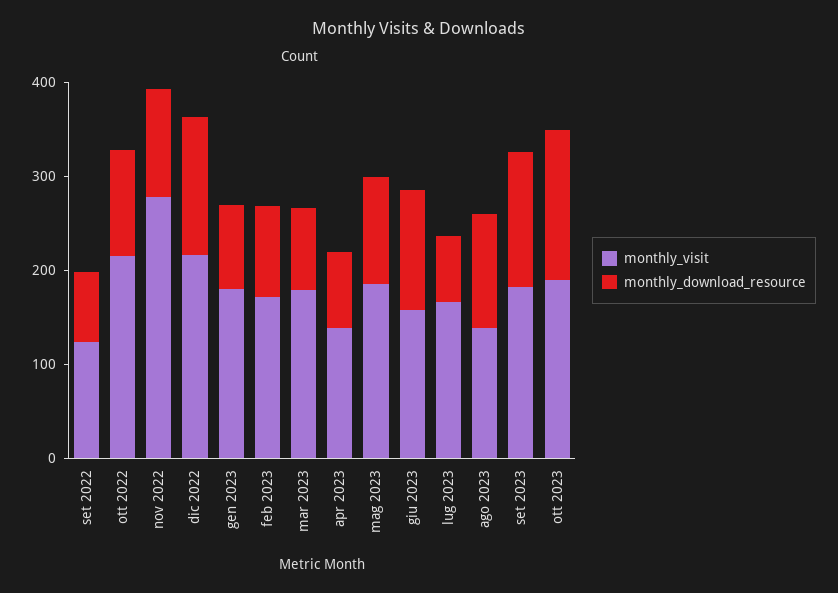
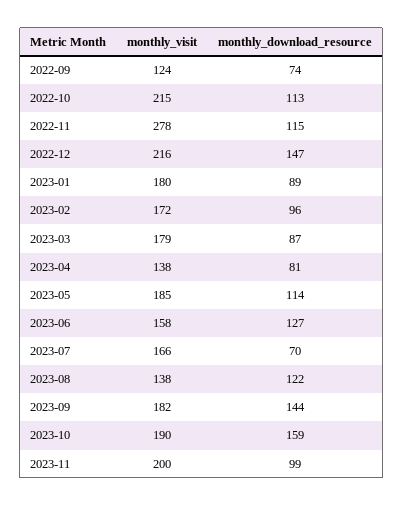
monthly_visit, 2023-11: none -> 200
monthly_download_resource, 2023-11: none -> 99

